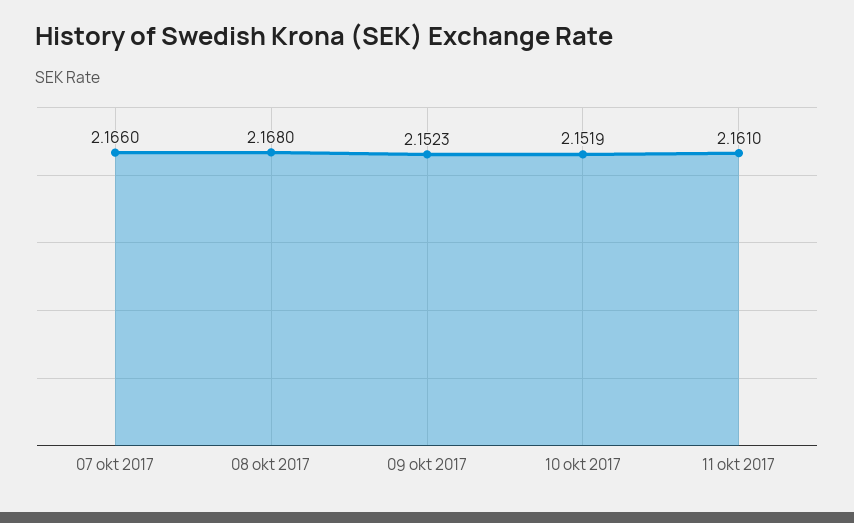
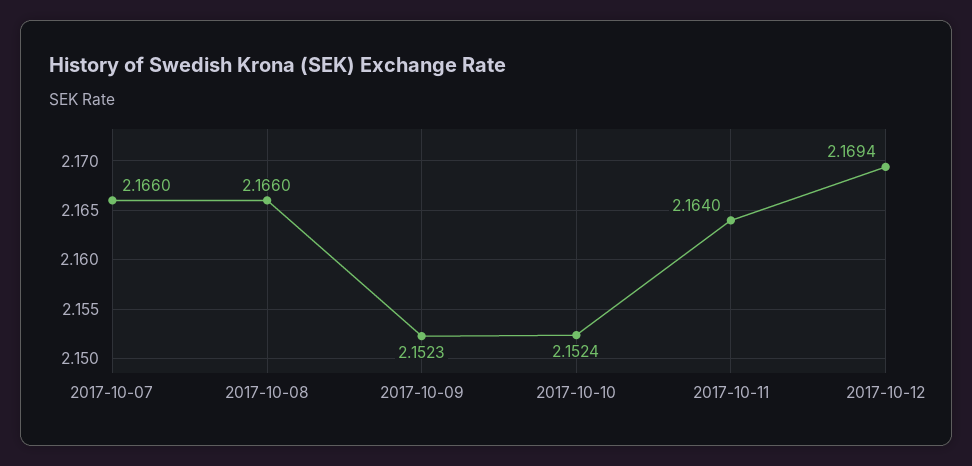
08 okt 2017: 2.168 -> 2.166
10 okt 2017: 2.1519 -> 2.1524
11 okt 2017: 2.161 -> 2.164
2017-10-12: none -> 2.1694

